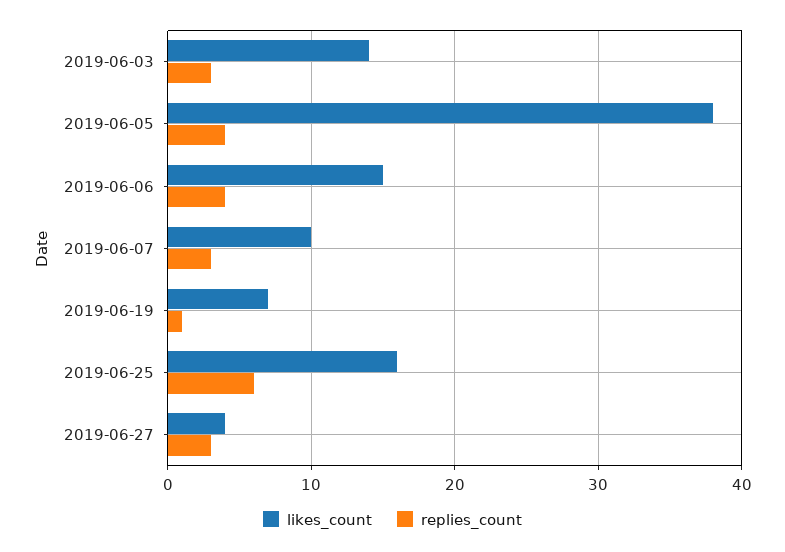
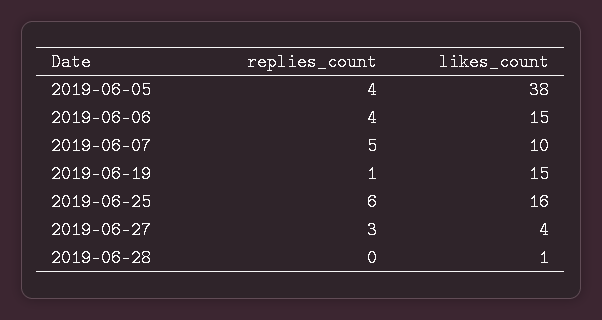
likes_count, 2019-06-03: 14 -> none
replies_count, 2019-06-03: 3 -> none
replies_count, 2019-06-07: 3 -> 5
likes_count, 2019-06-19: 7 -> 15
replies_count, 2019-06-28: none -> 0
likes_count, 2019-06-28: none -> 1

